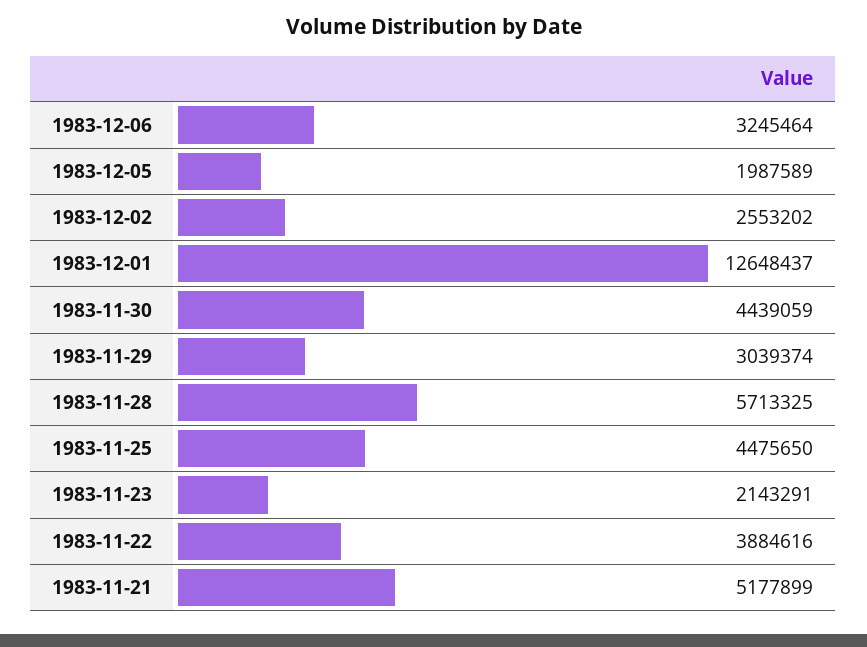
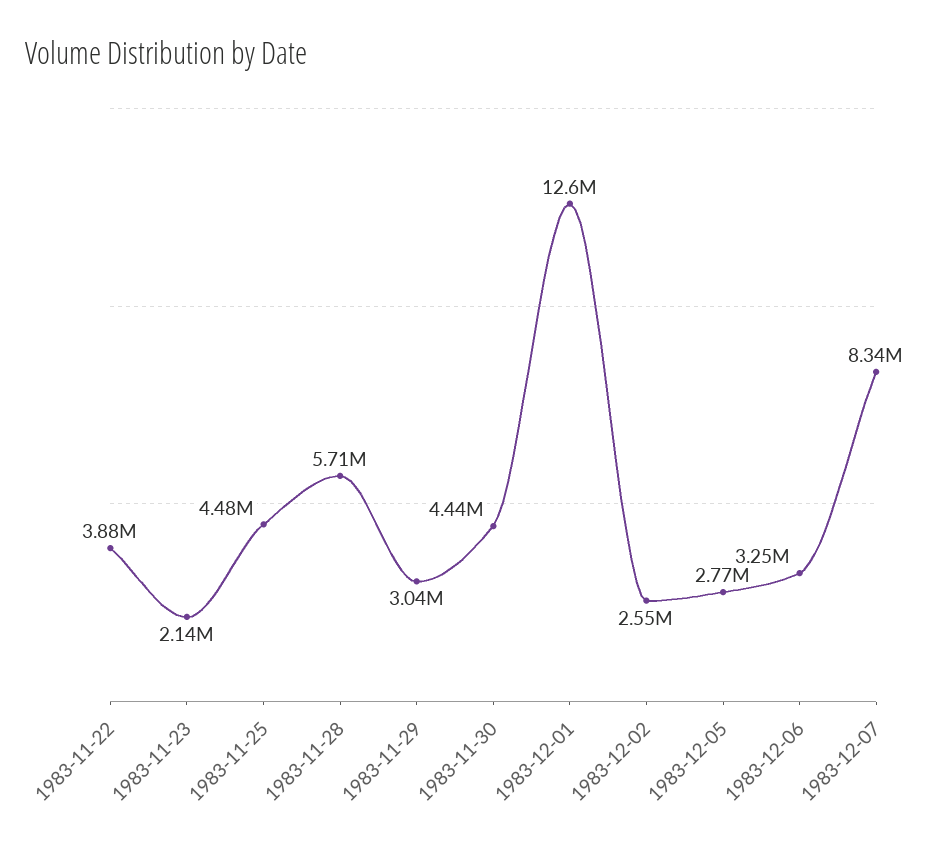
1983-12-05: 1987589 -> 2770000
1983-11-21: 5177899 -> none
1983-12-07: none -> 8340000

